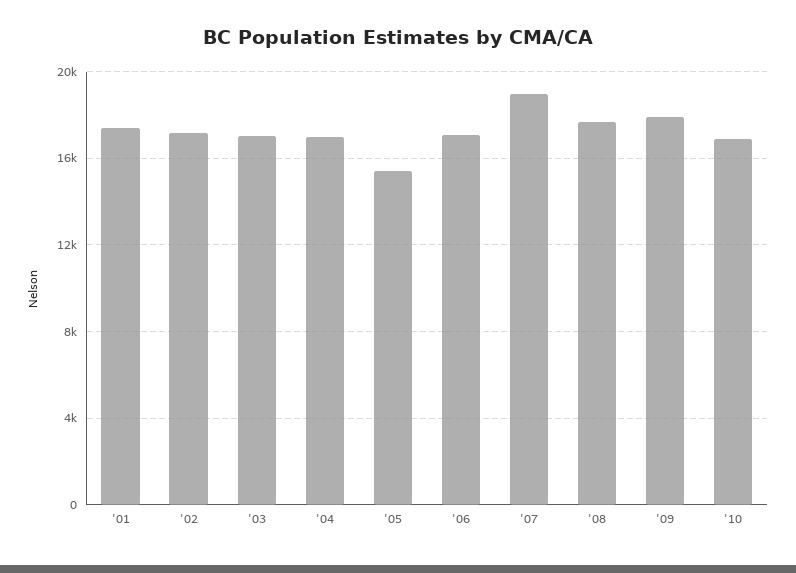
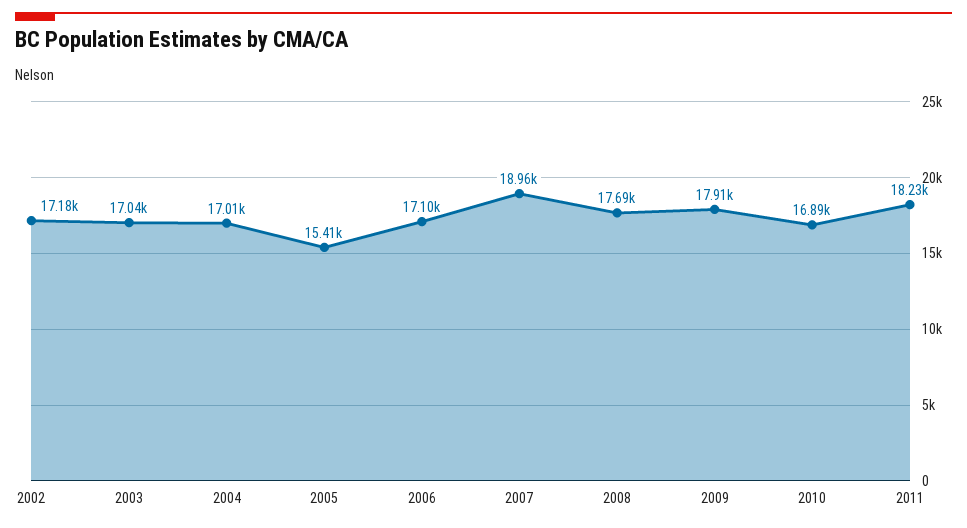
'01: 17500 -> none
2011: none -> 18230

